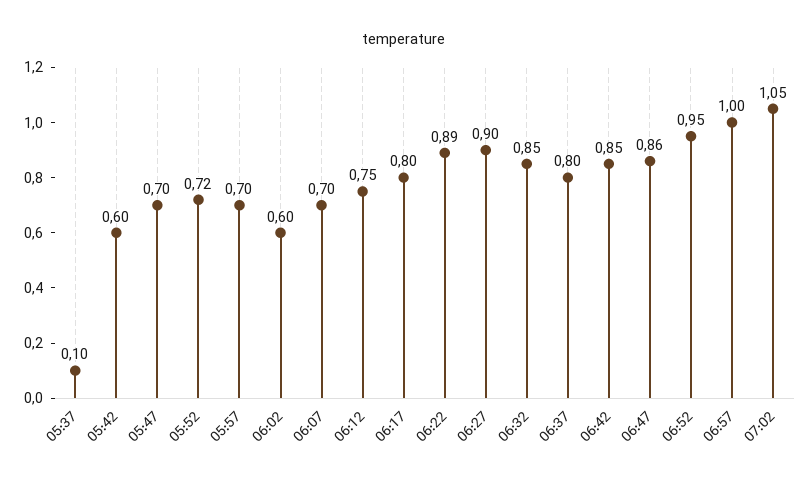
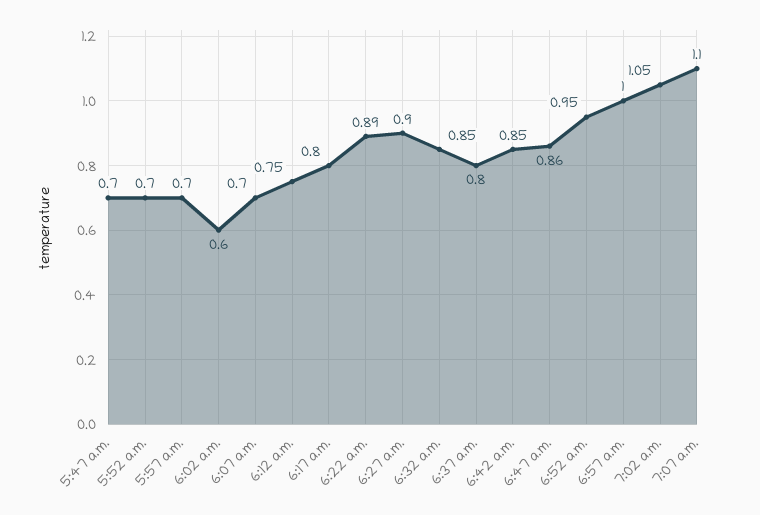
05:37: 0.1 -> none
05:42: 0.6 -> none
05:52: 0.72 -> 0.7
7:07 a.m.: none -> 1.1

